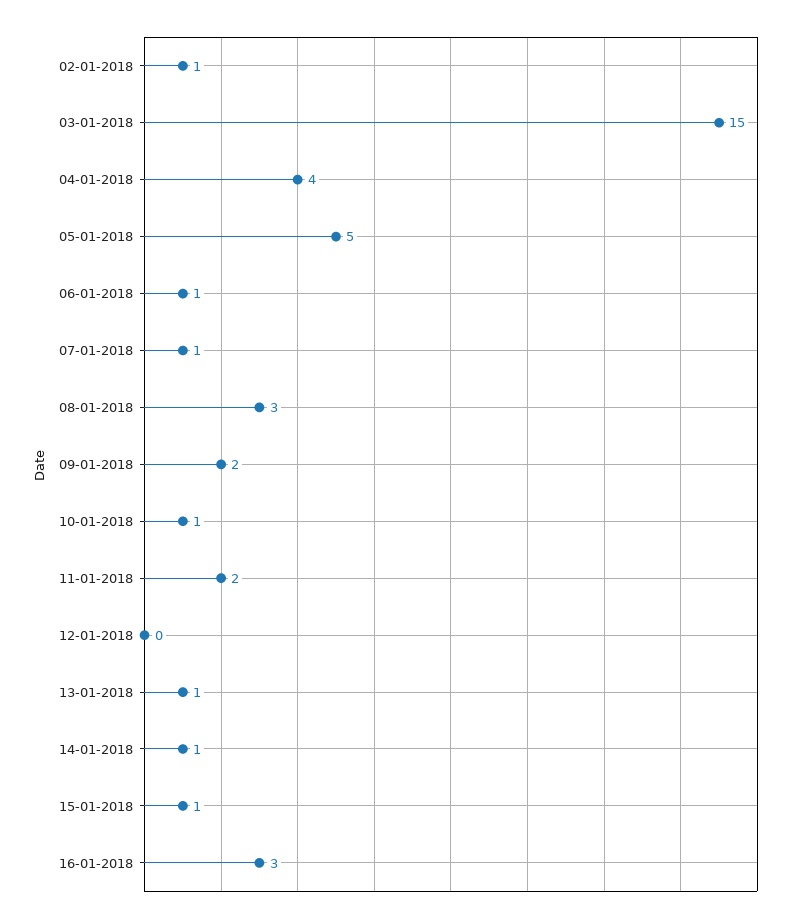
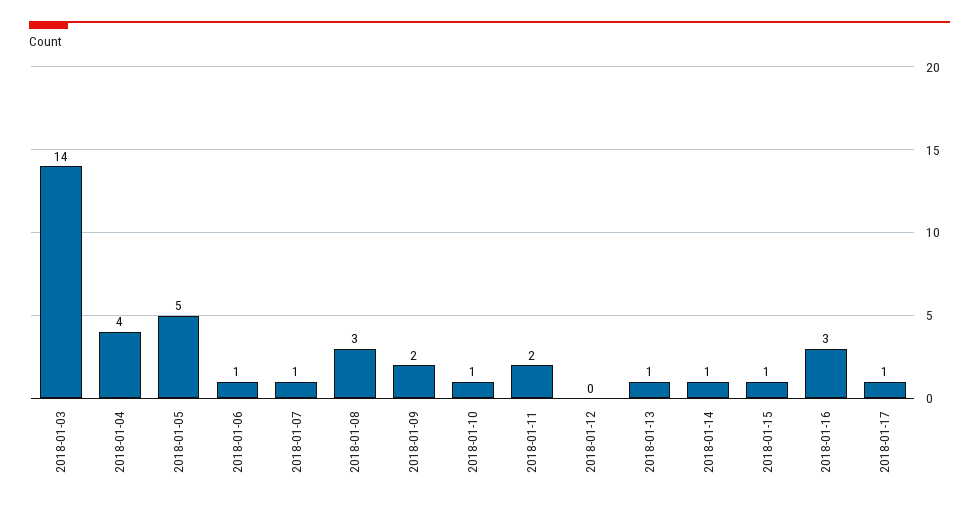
02-01-2018: 1 -> none
03-01-2018: 15 -> 14
2018-01-17: none -> 1

